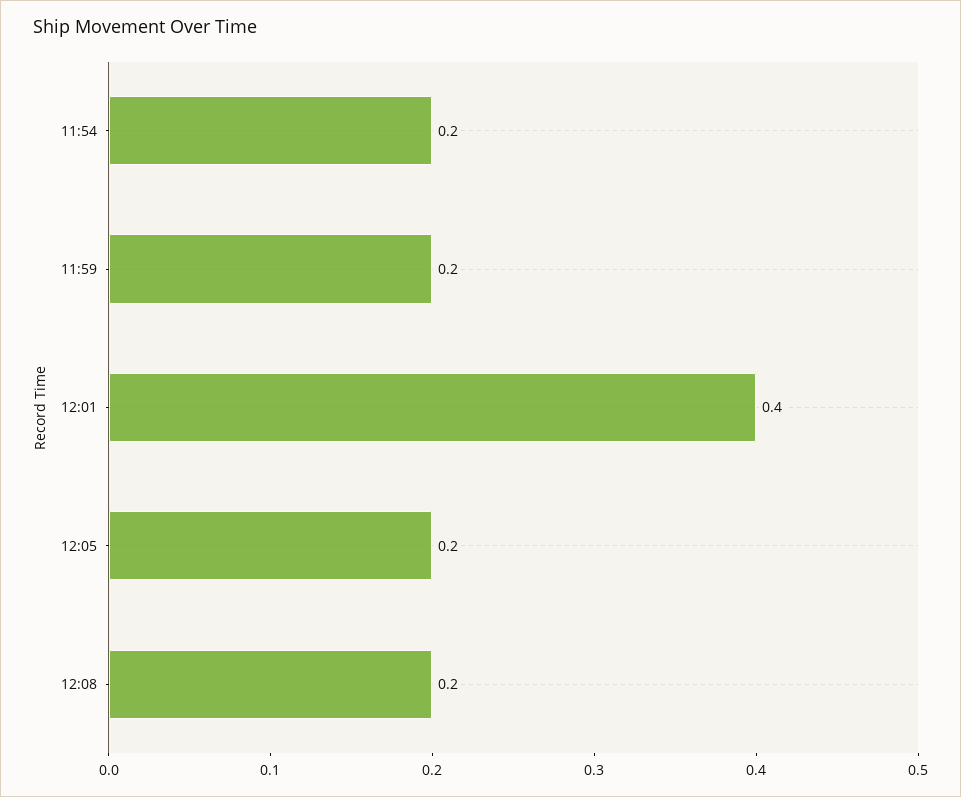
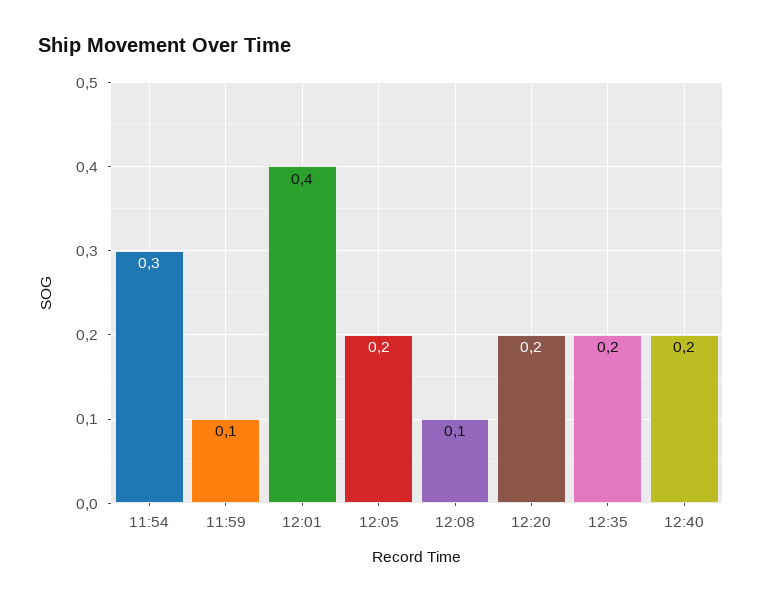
11:54: 0.2 -> 0.3
11:59: 0.2 -> 0.1
12:08: 0.2 -> 0.1
12:20: none -> 0.2
12:35: none -> 0.2
12:40: none -> 0.2

